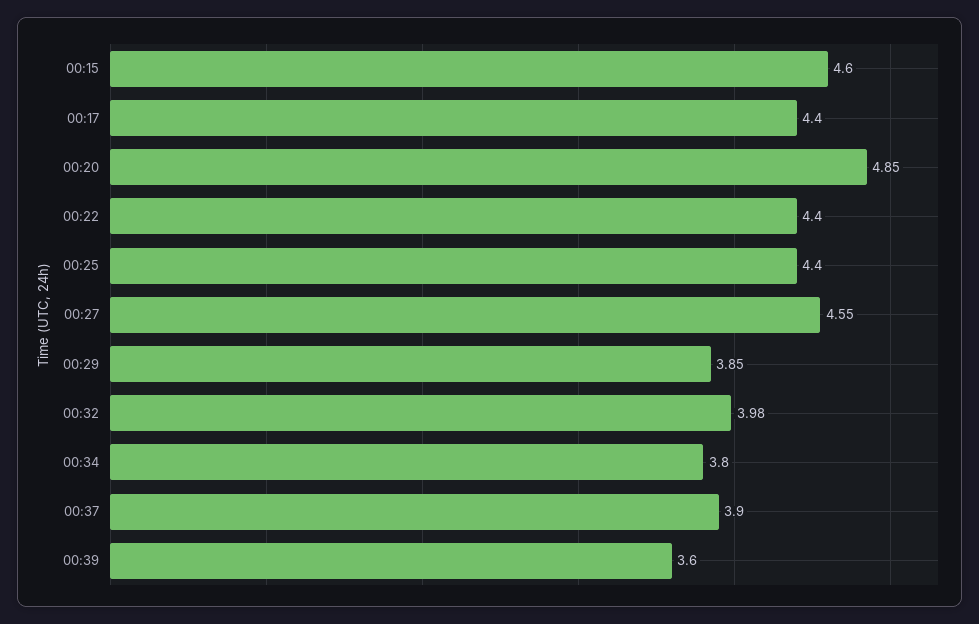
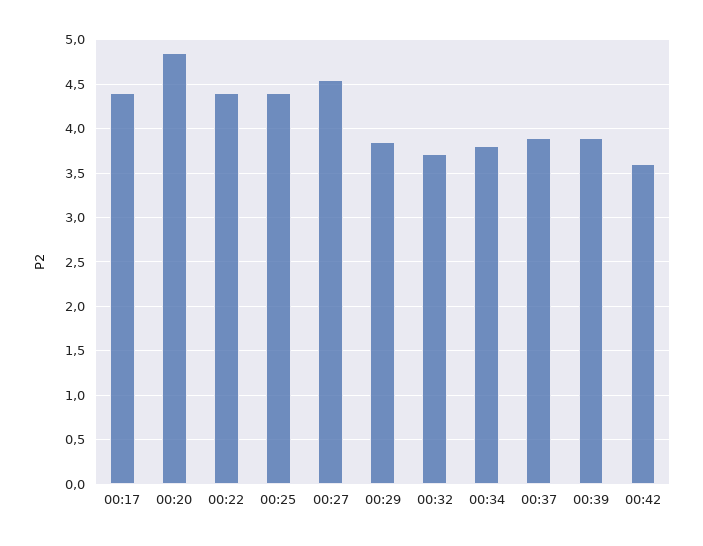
00:15: 4.6 -> none
00:32: 3.98 -> 3.7
00:39: 3.6 -> 3.9
00:42: none -> 3.6

